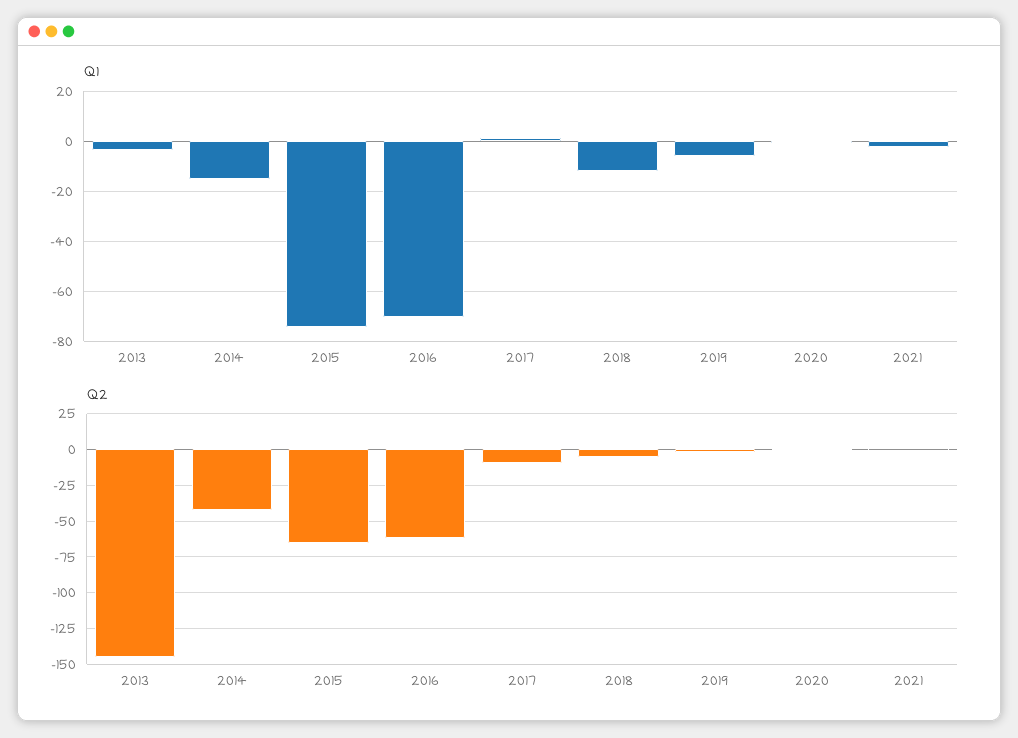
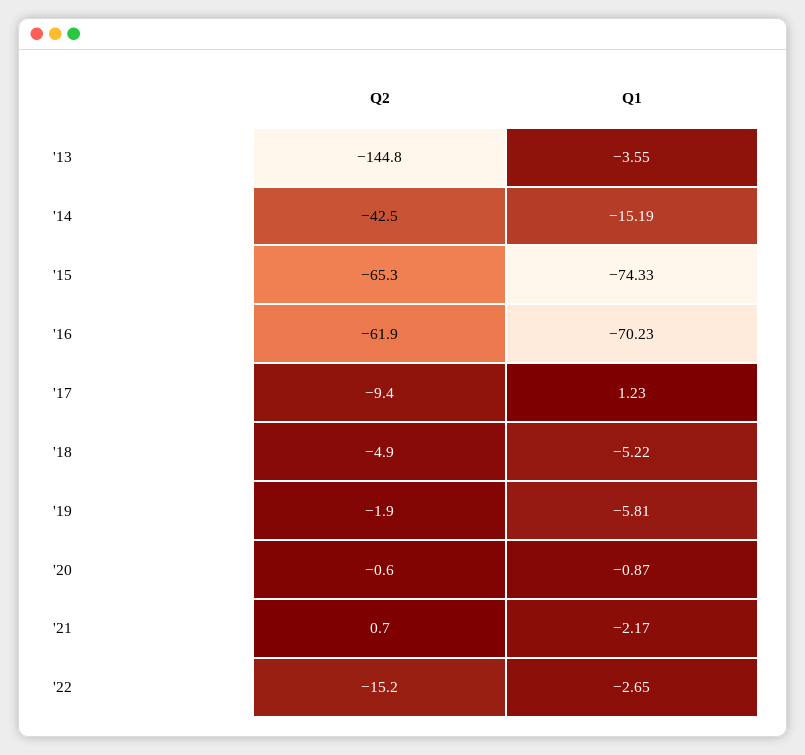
Q1, 2018: -12.5 -> -5.22
Q2, '22: none -> -15.2
Q1, '22: none -> -2.65

